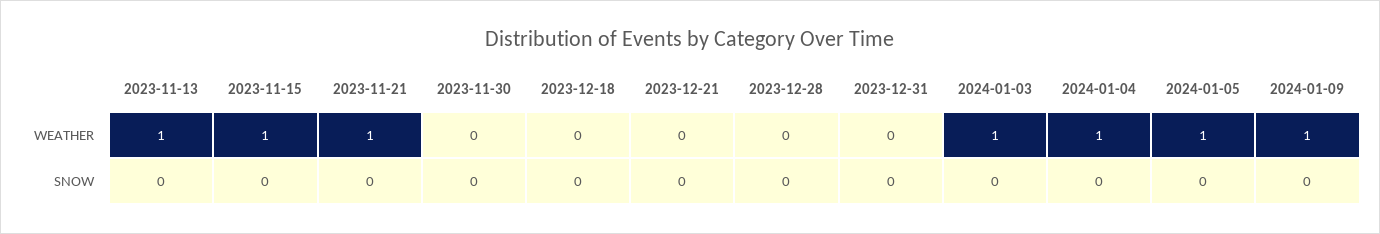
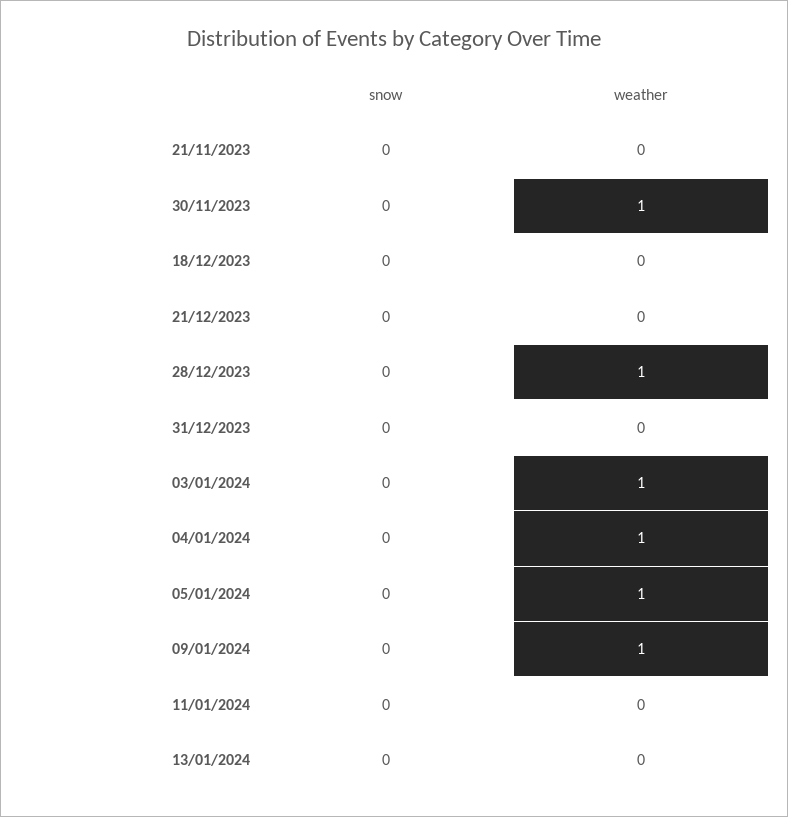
2023-11-13, WEATHER: 1 -> none
2023-11-15, WEATHER: 1 -> none
2023-11-21, WEATHER: 1 -> 0
2023-11-30, WEATHER: 0 -> 1
2023-12-28, WEATHER: 0 -> 1
2023-11-13, SNOW: 0 -> none
2023-11-15, SNOW: 0 -> none
11/01/2024, SNOW: none -> 0
11/01/2024, WEATHER: none -> 0
13/01/2024, SNOW: none -> 0
13/01/2024, WEATHER: none -> 0

